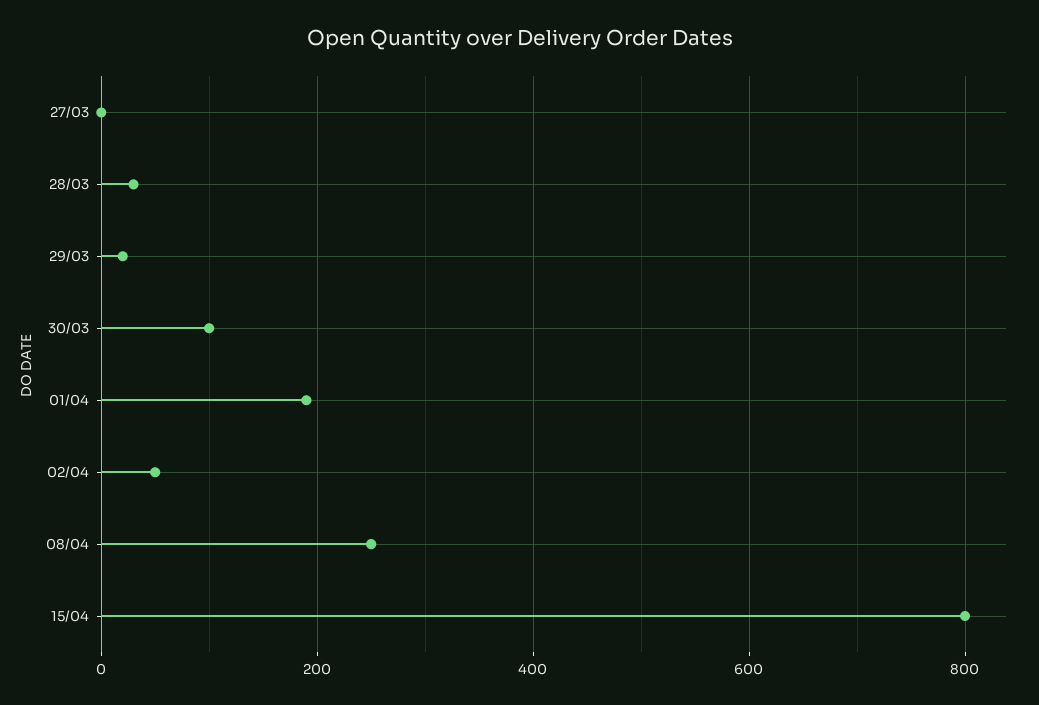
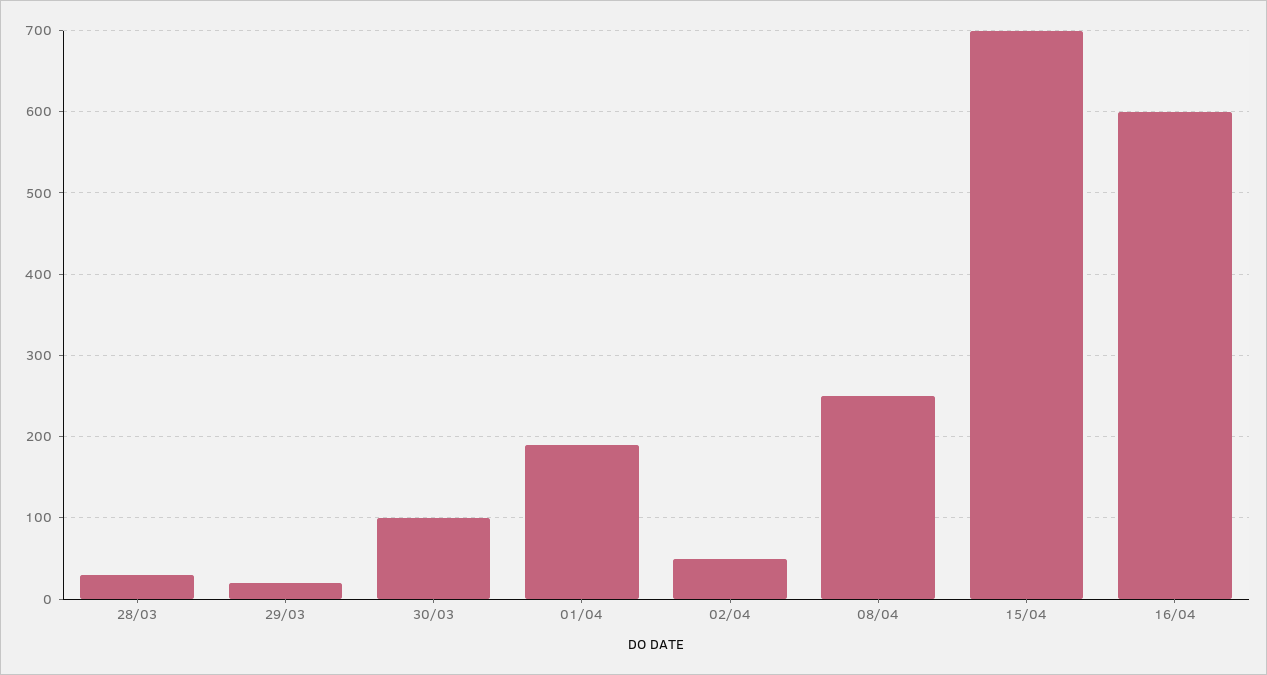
27/03: 0 -> none
15/04: 800 -> 700
16/04: none -> 600

